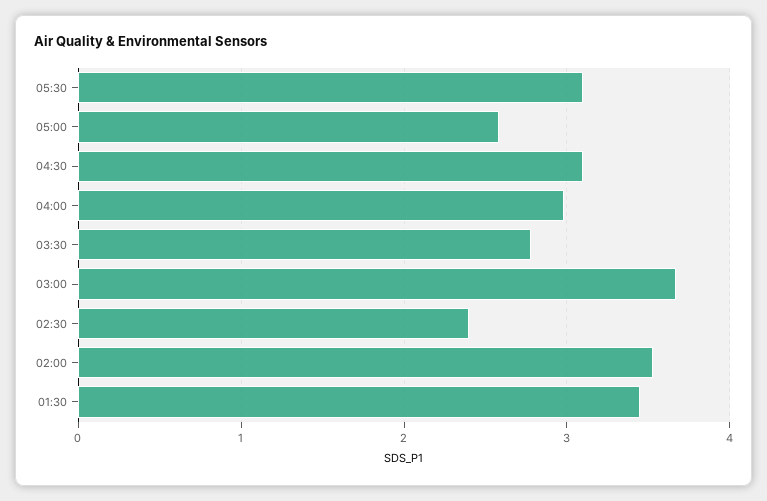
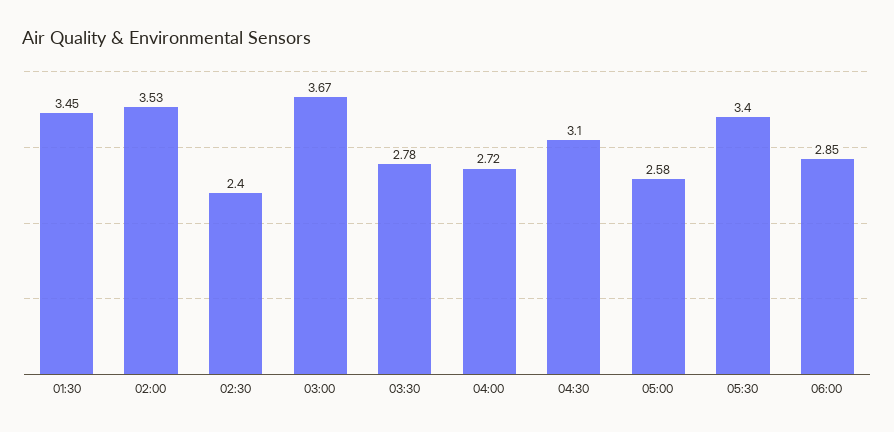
05:30: 3.1 -> 3.4
04:00: 3 -> 2.72
06:00: none -> 2.85

